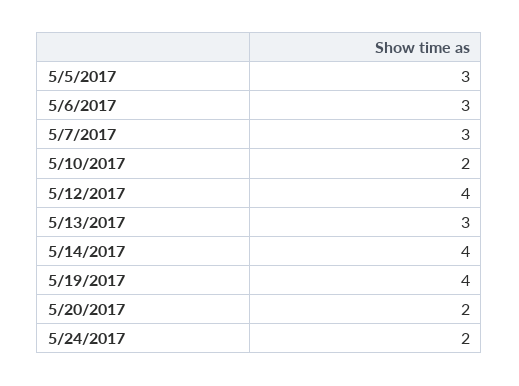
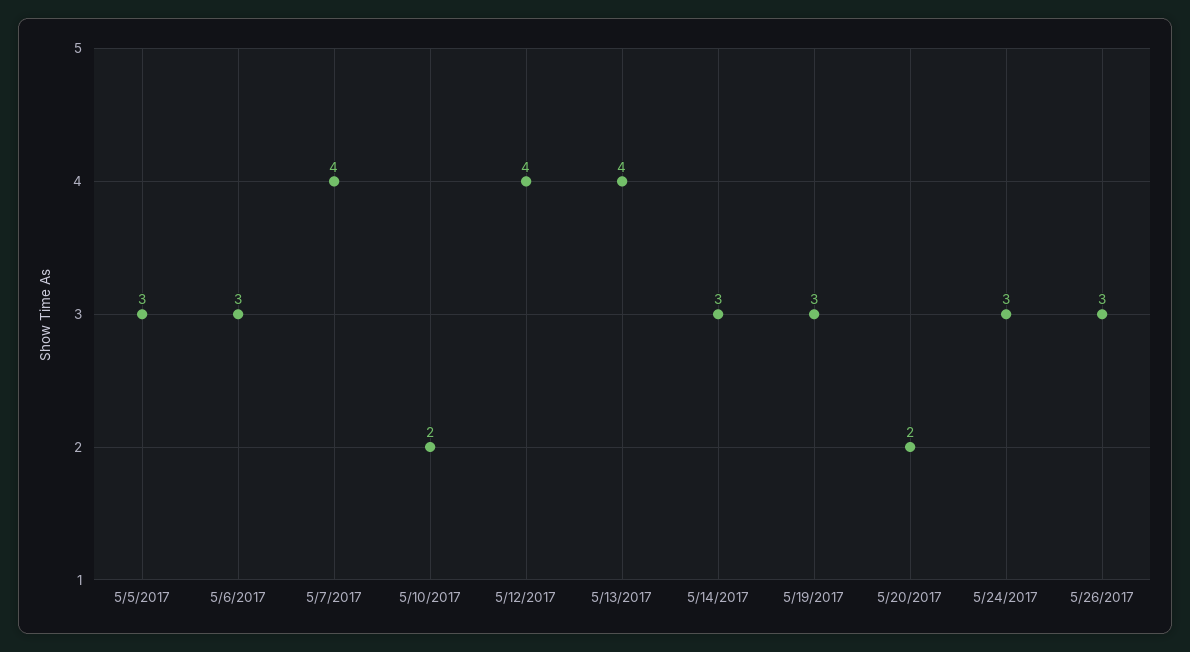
5/7/2017: 3 -> 4
5/13/2017: 3 -> 4
5/14/2017: 4 -> 3
5/19/2017: 4 -> 3
5/24/2017: 2 -> 3
5/26/2017: none -> 3

